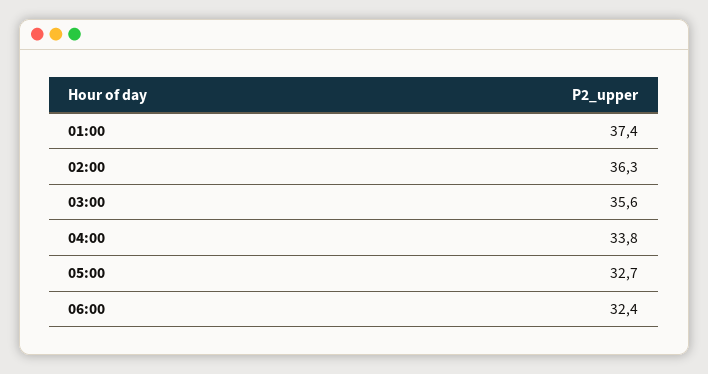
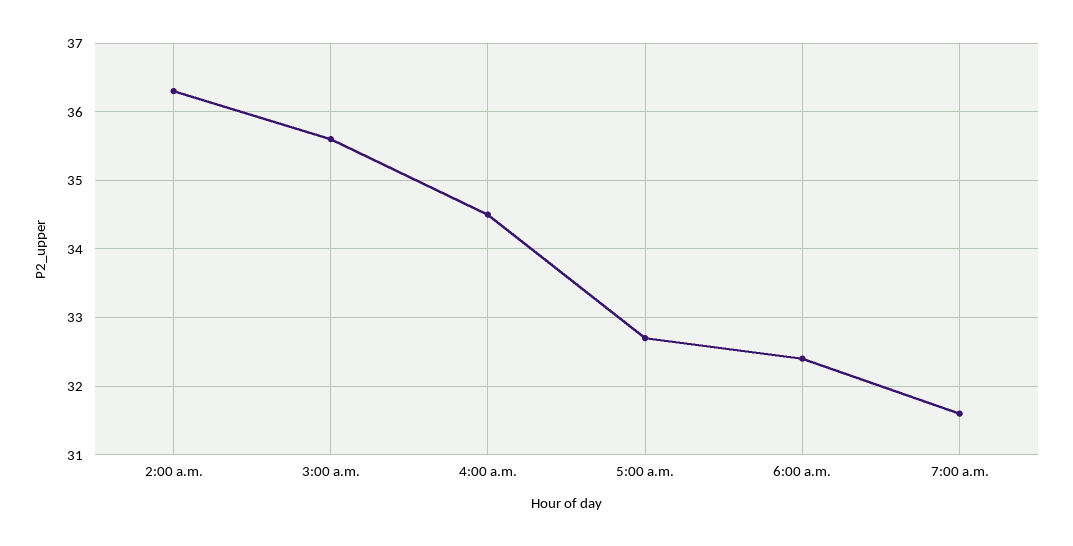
01:00: 37.4 -> none
04:00: 33.8 -> 34.5
7:00 a.m.: none -> 31.6

